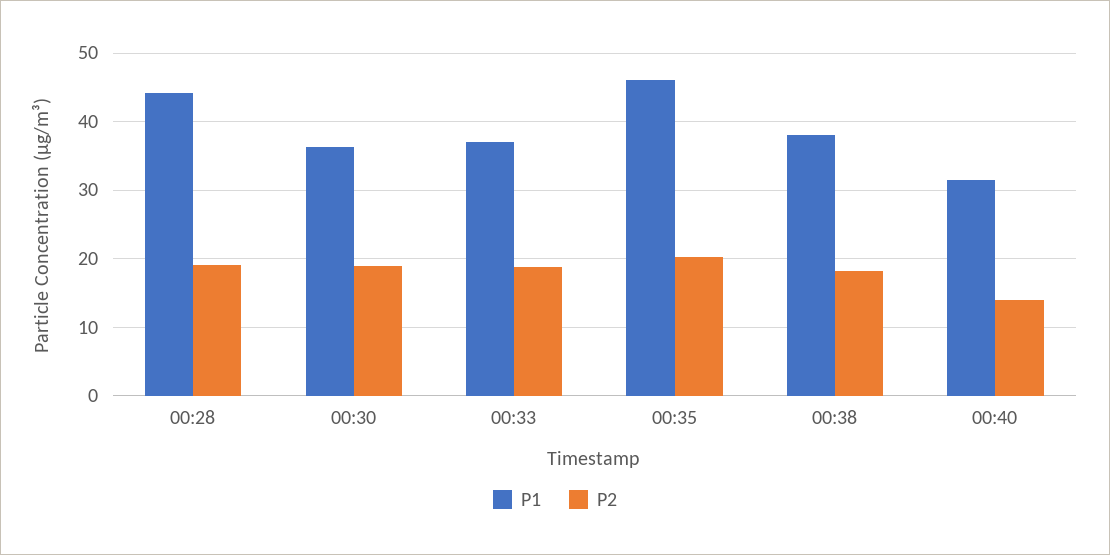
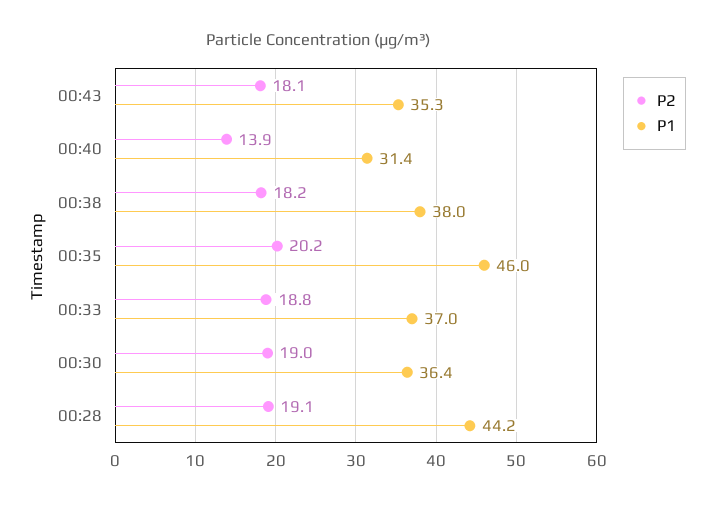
P2, 00:43: none -> 18.1
P1, 00:43: none -> 35.3

